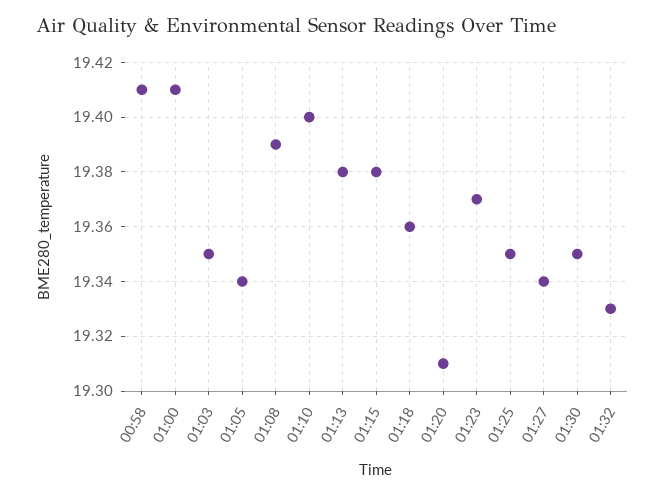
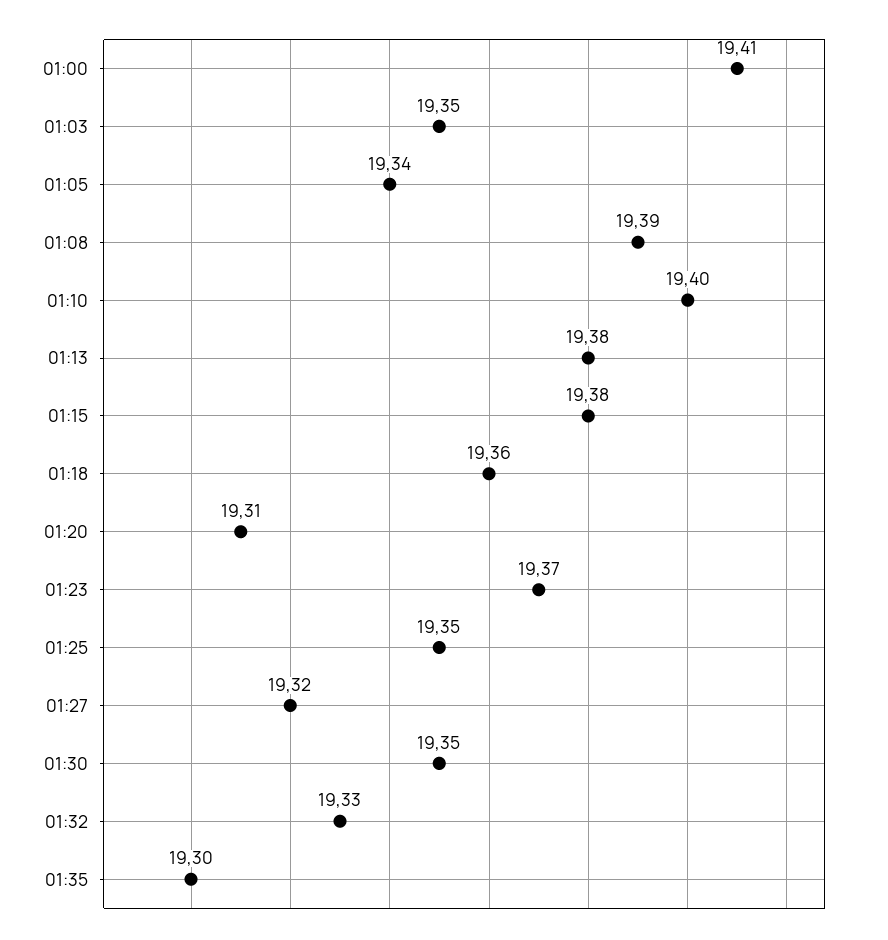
00:58: 19.41 -> none
01:27: 19.34 -> 19.32
01:35: none -> 19.3

